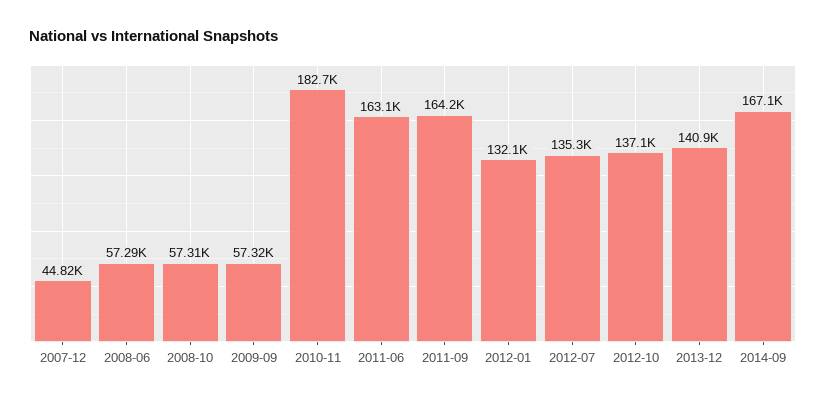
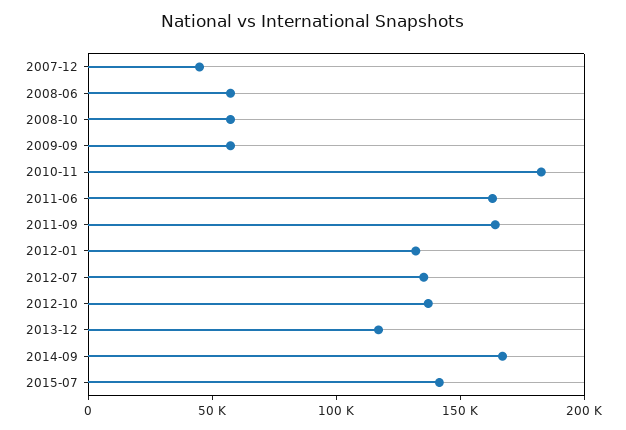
2013-12: 140900 -> 120000
2015-07: none -> 140000

